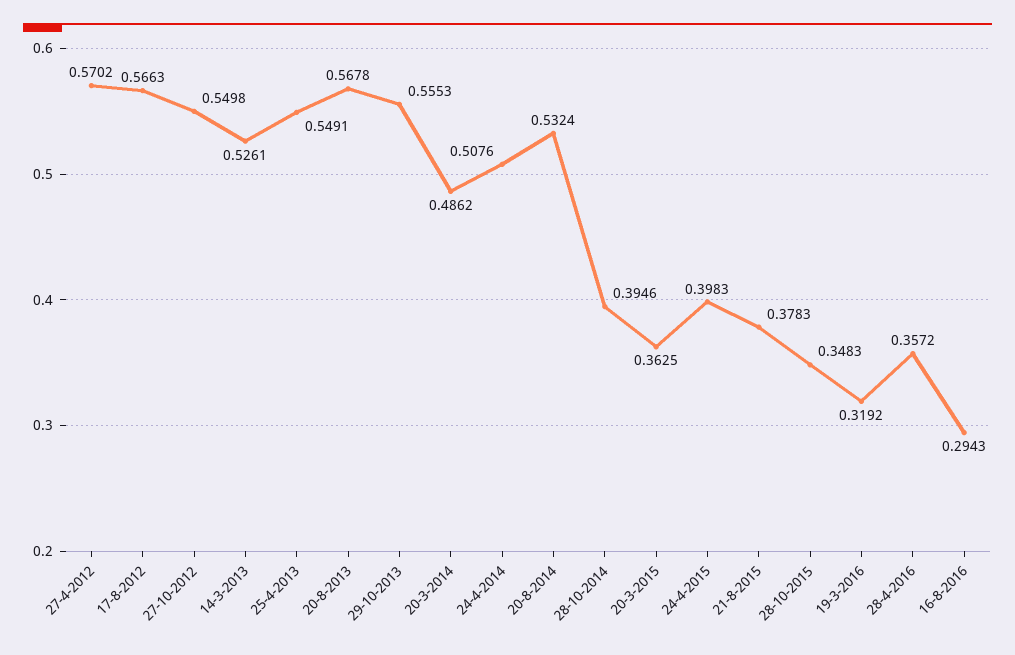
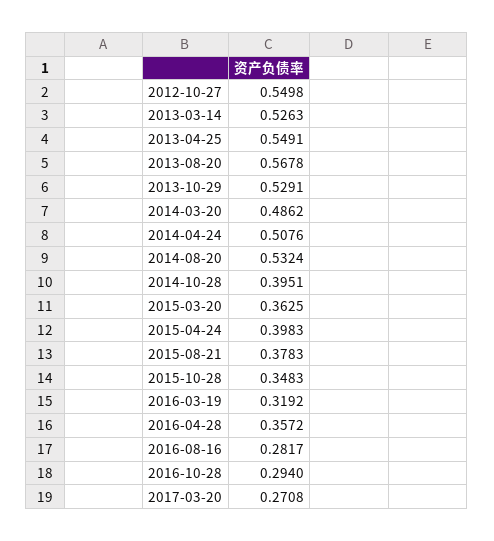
27-4-2012: 0.5702 -> none
17-8-2012: 0.5663 -> none
14-3-2013: 0.5261 -> 0.5263
29-10-2013: 0.5553 -> 0.5291
28-10-2014: 0.3946 -> 0.3951
16-8-2016: 0.2943 -> 0.2817
2016-10-28: none -> 0.294
2017-03-20: none -> 0.2708

